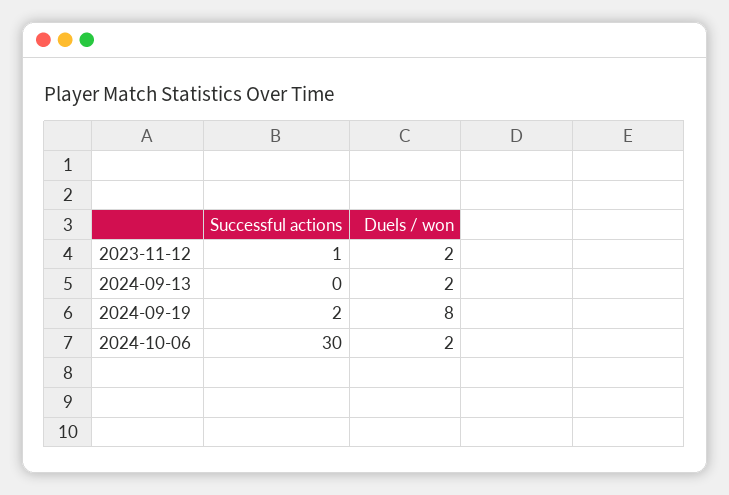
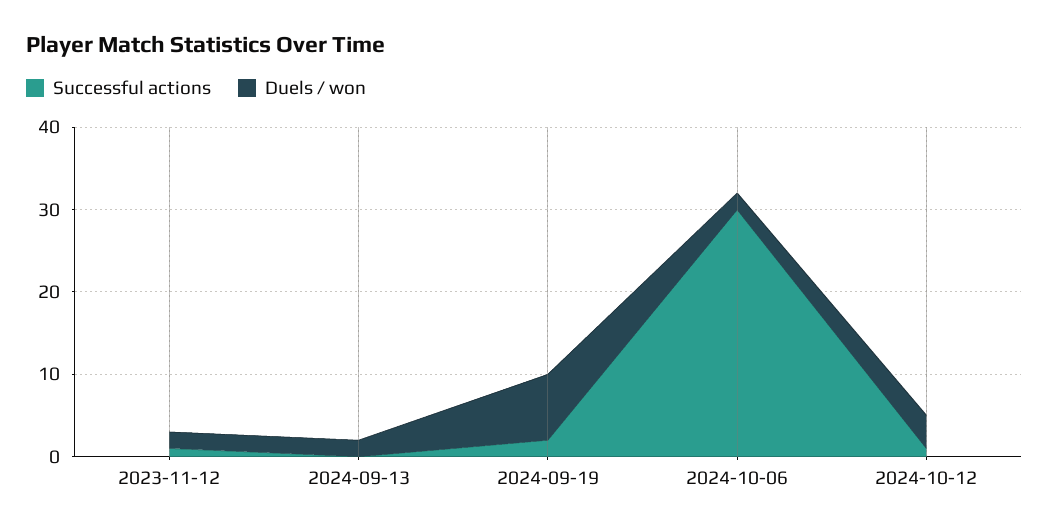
Successful actions, 2024-10-12: none -> 1
Duels / won, 2024-10-12: none -> 4

